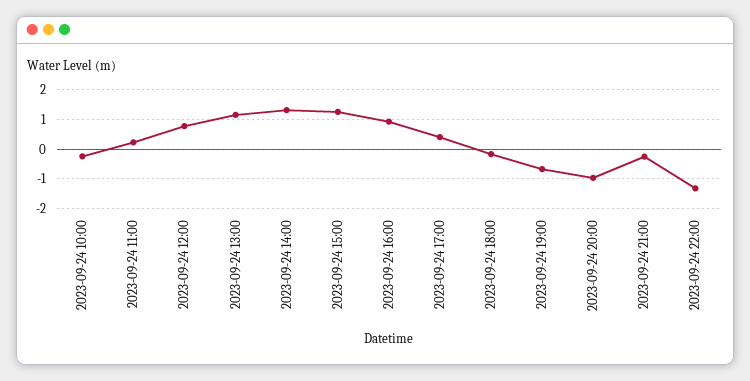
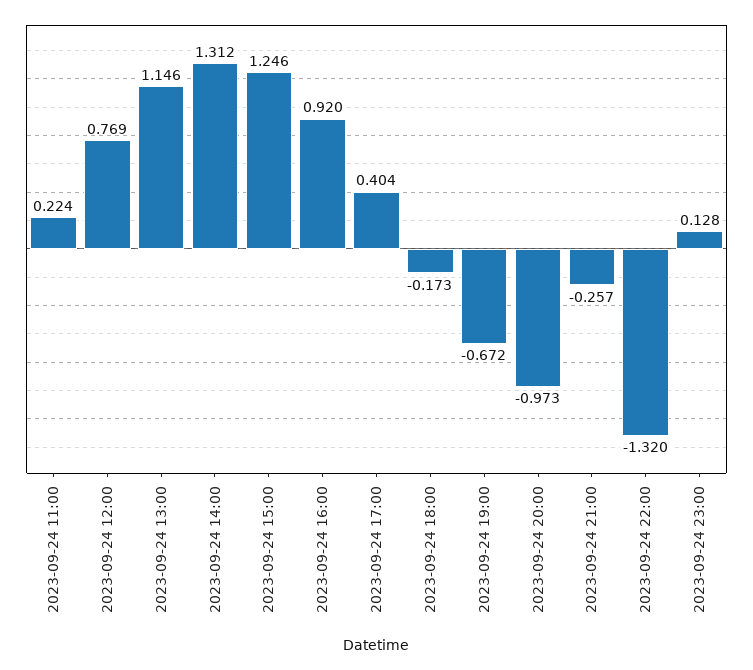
2023-09-24 10:00: -0.25 -> none
2023-09-24 23:00: none -> 0.128

